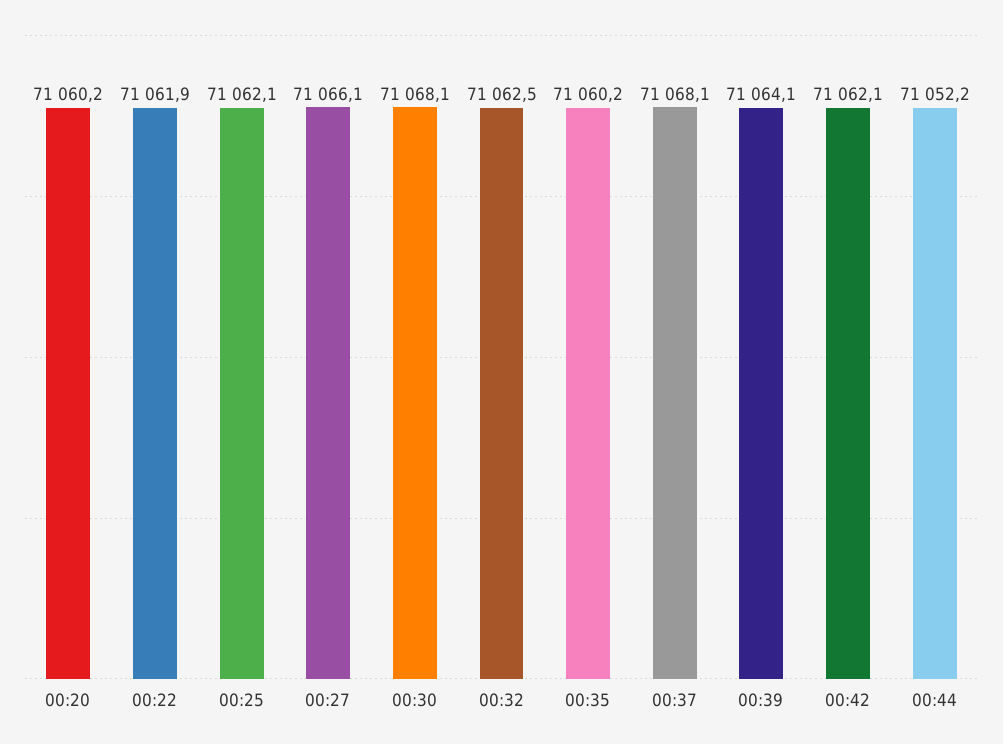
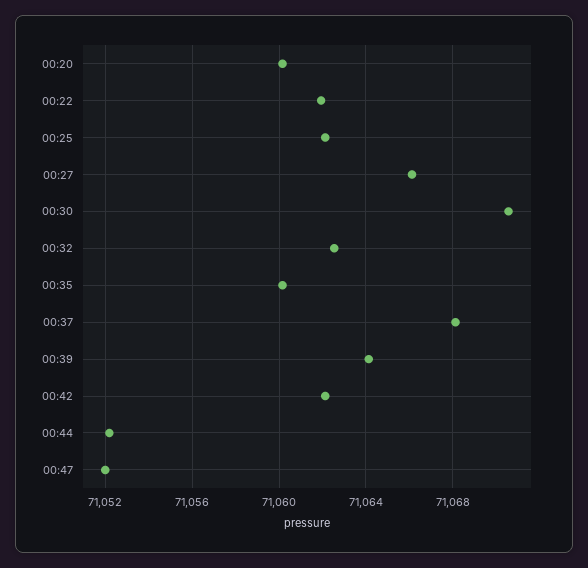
00:30: 71068.1 -> 71070.5
00:47: none -> 71052

